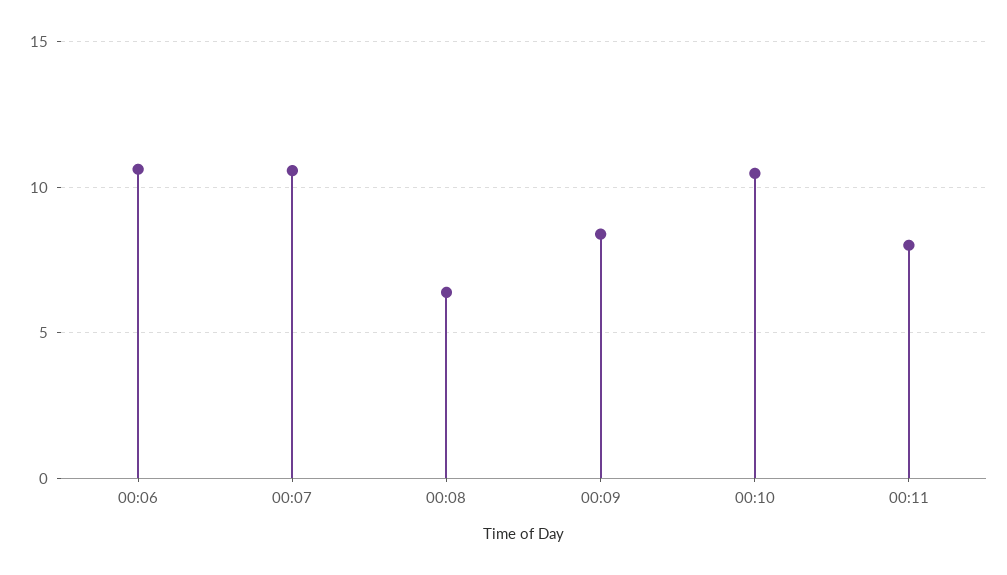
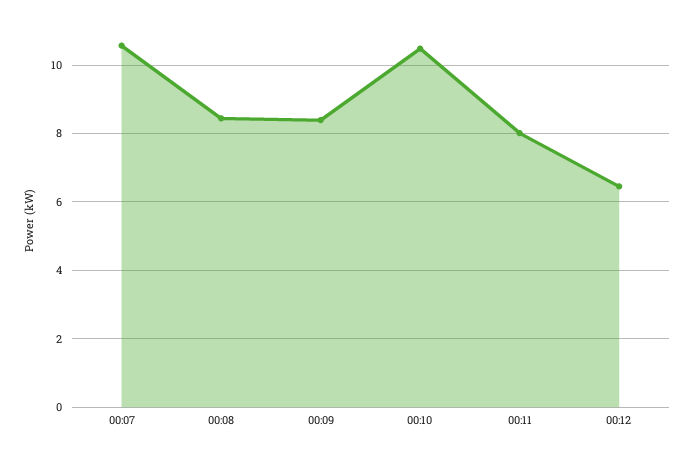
00:06: 10.5 -> none
00:08: 6.5 -> 8.4
00:12: none -> 6.4

